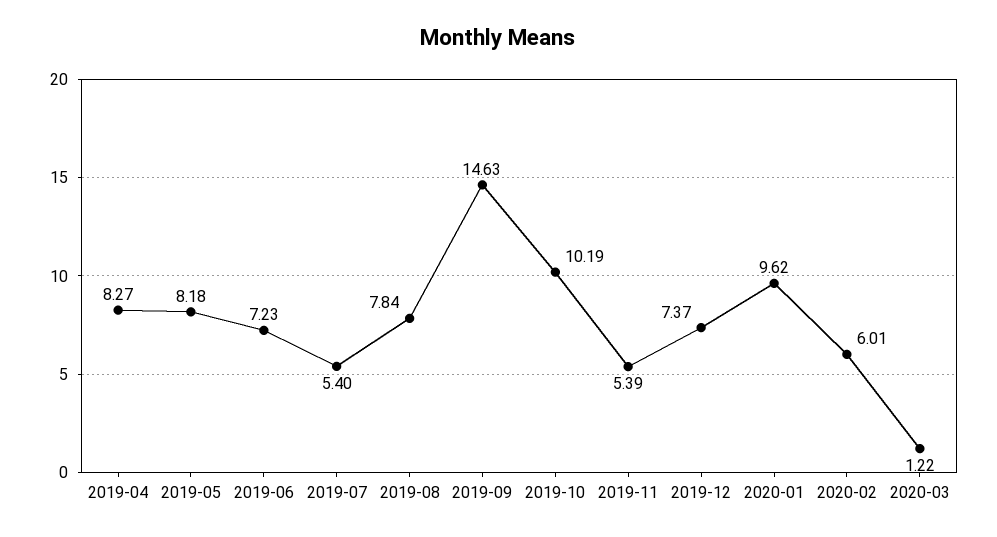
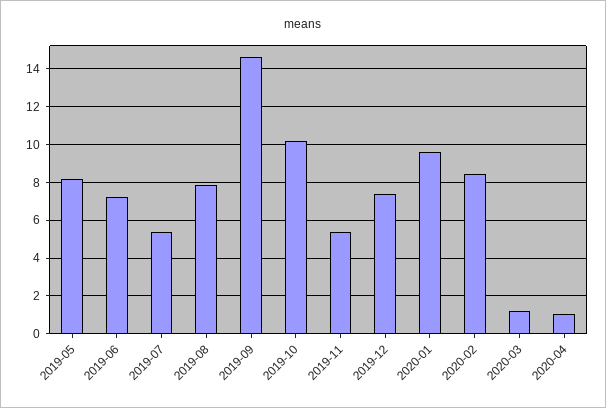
2019-04: 8.27 -> none
2020-02: 6.01 -> 8.5
2020-04: none -> 1

